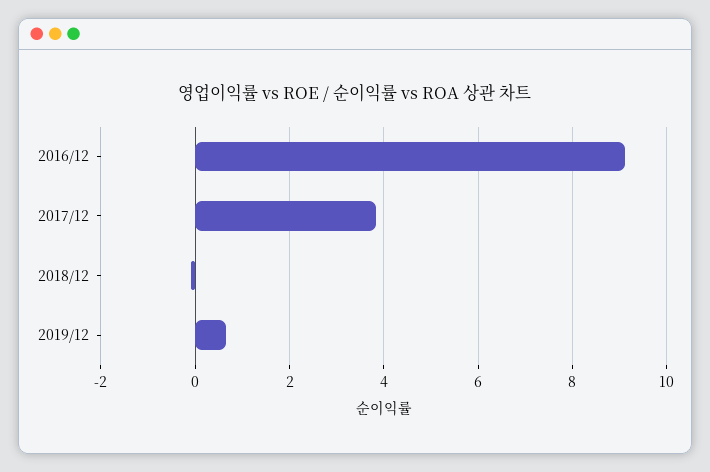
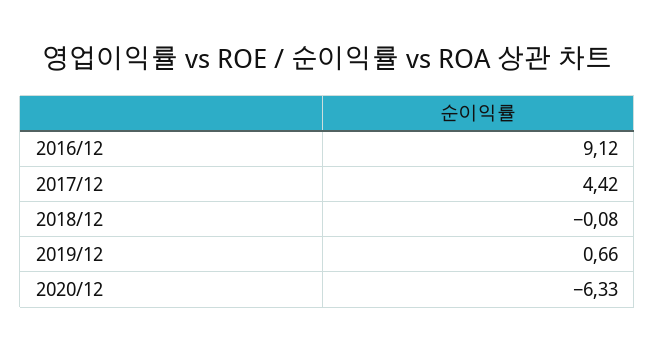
2017/12: 3.8 -> 4.42
2020/12: none -> -6.33

